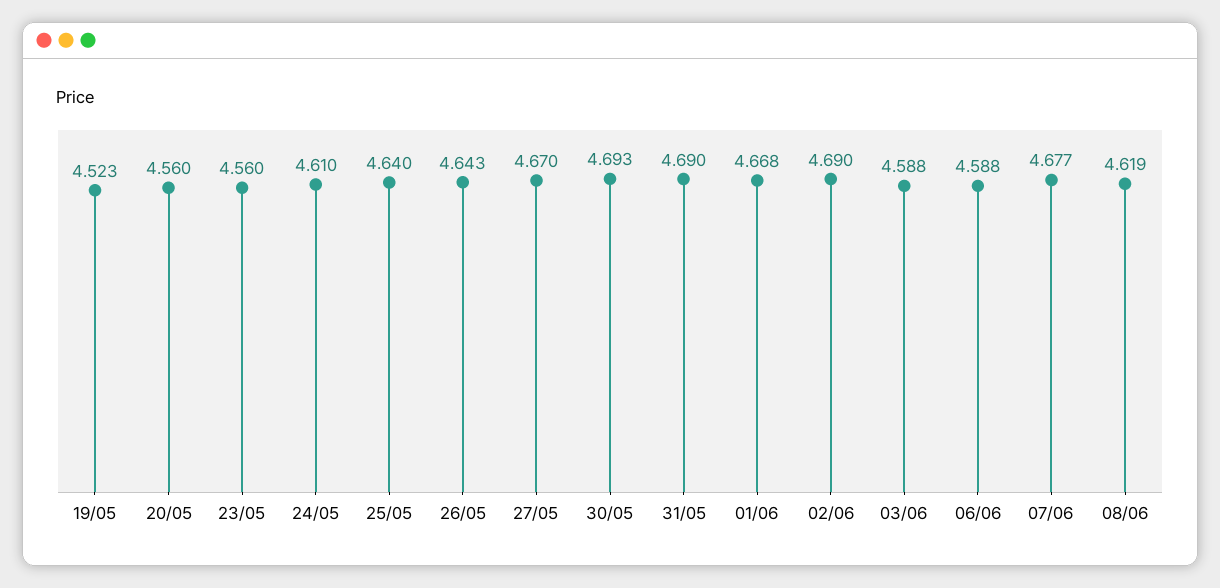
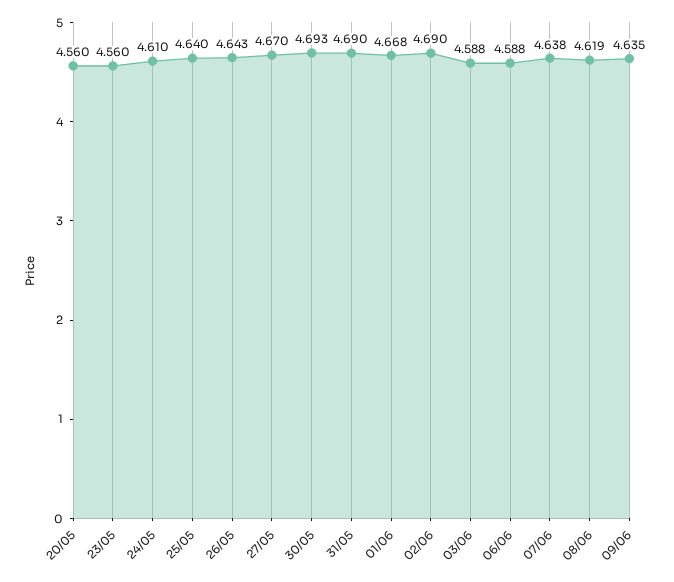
19/05: 4.523 -> none
07/06: 4.677 -> 4.638
09/06: none -> 4.635

